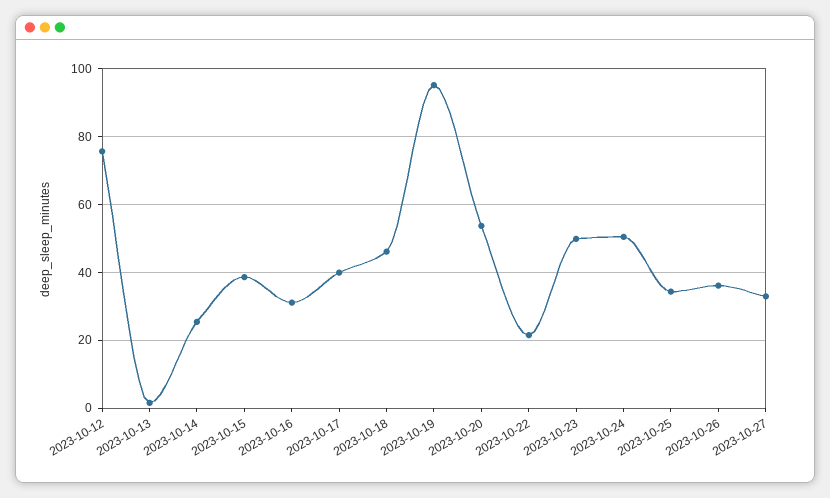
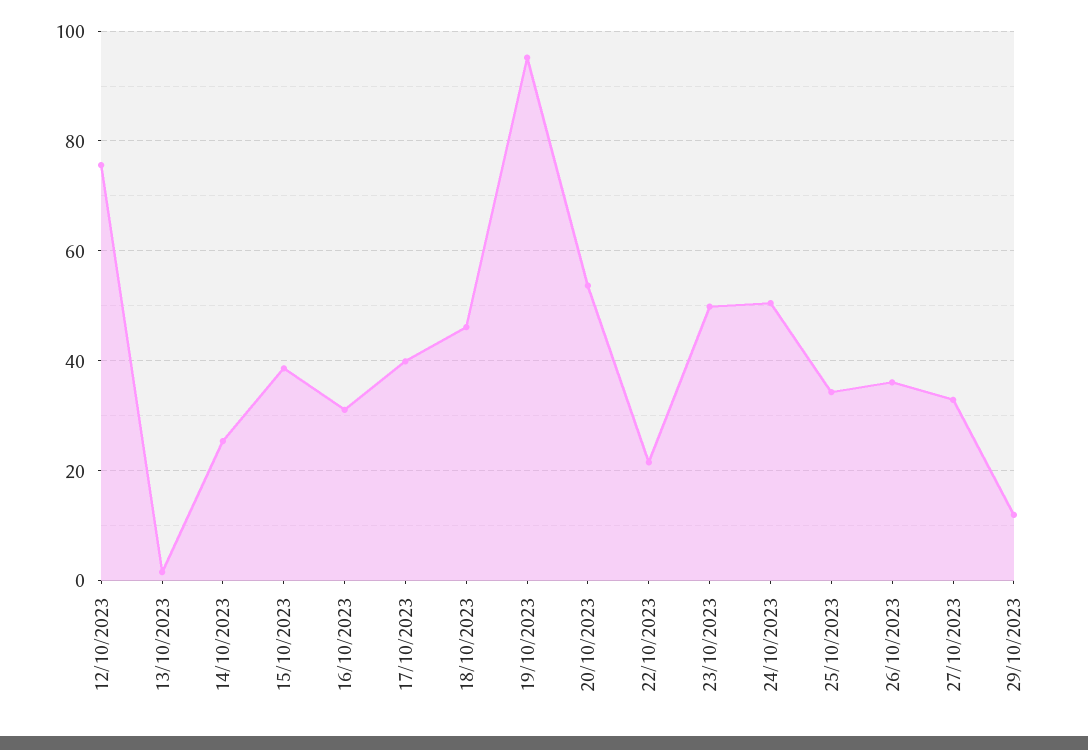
29/10/2023: none -> 12

